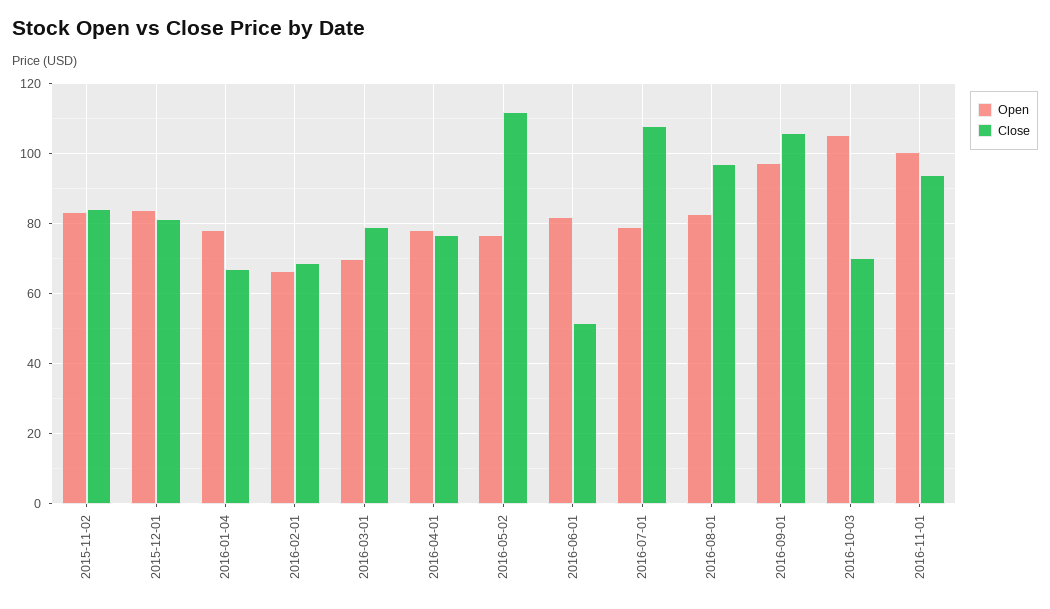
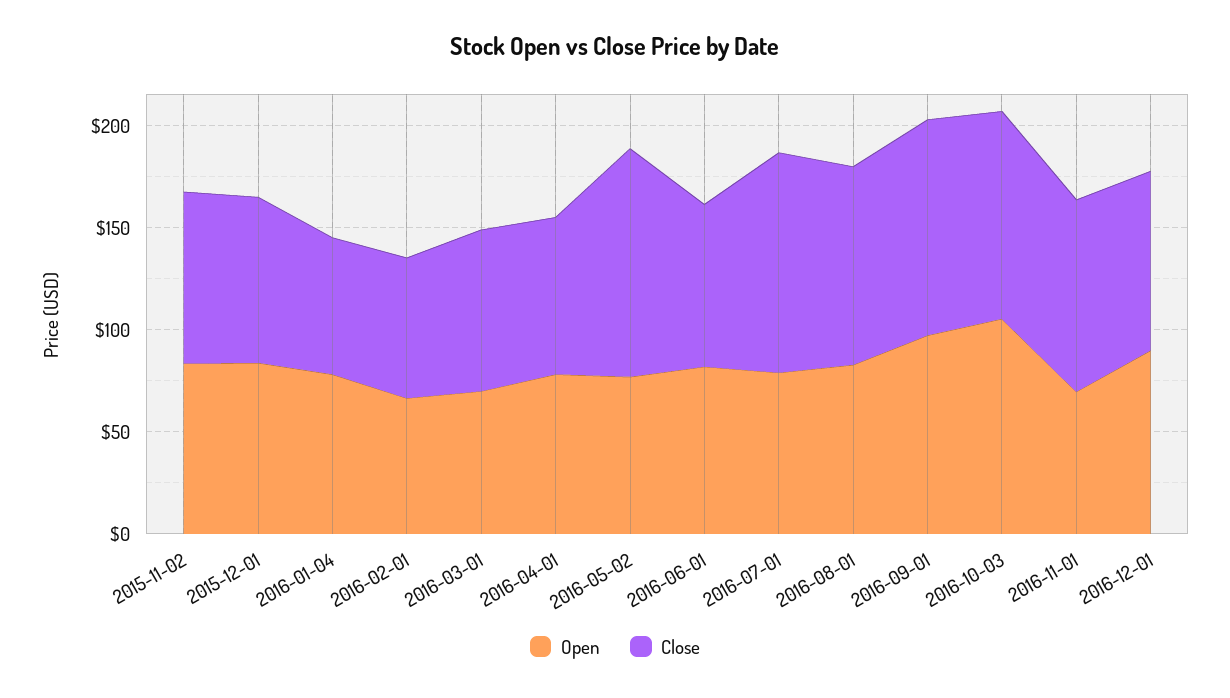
Close, 2016-06-01: 52 -> 80
Close, 2016-10-03: 70 -> 100
Open, 2016-11-01: 100 -> 70
Open, 2016-12-01: none -> 90
Close, 2016-12-01: none -> 90

